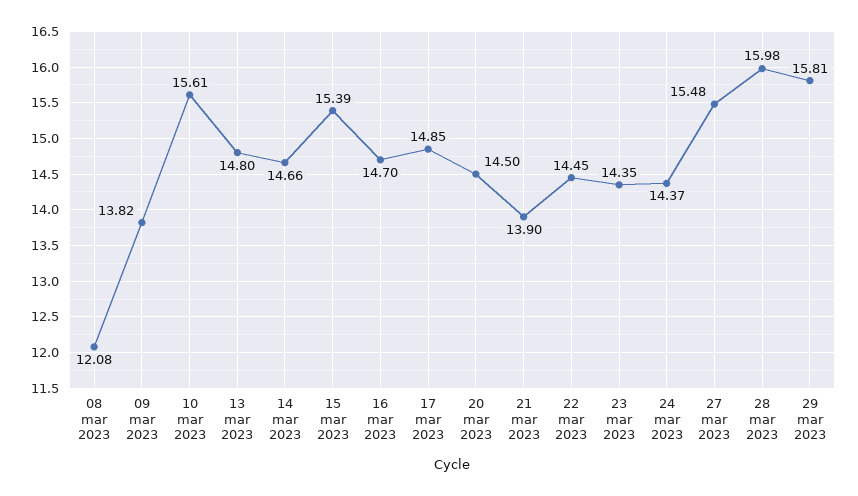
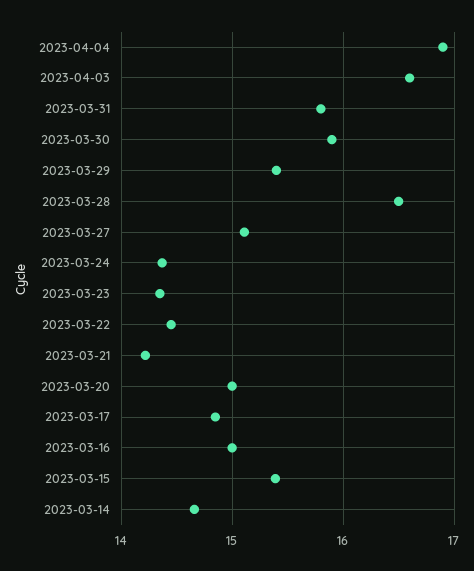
08 mar 2023: 12.08 -> none
09 mar 2023: 13.82 -> none
10 mar 2023: 15.61 -> none
13 mar 2023: 14.8 -> none
16 mar 2023: 14.7 -> 15
20 mar 2023: 14.5 -> 15
21 mar 2023: 13.9 -> 14.2
27 mar 2023: 15.48 -> 15.1
28 mar 2023: 15.98 -> 16.5
29 mar 2023: 15.81 -> 15.4
2023-04-04: none -> 16.9
2023-04-03: none -> 16.6
2023-03-31: none -> 15.8
2023-03-30: none -> 15.9

